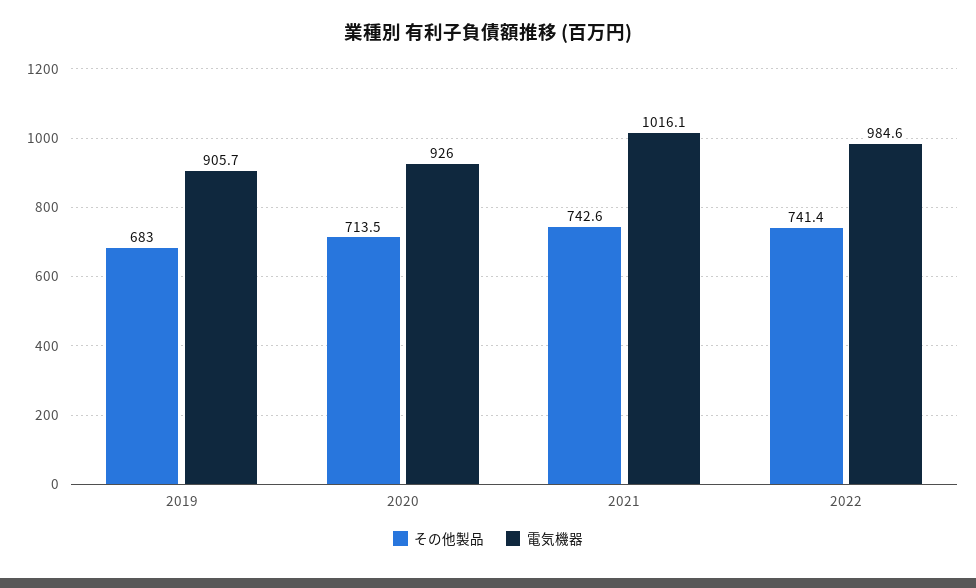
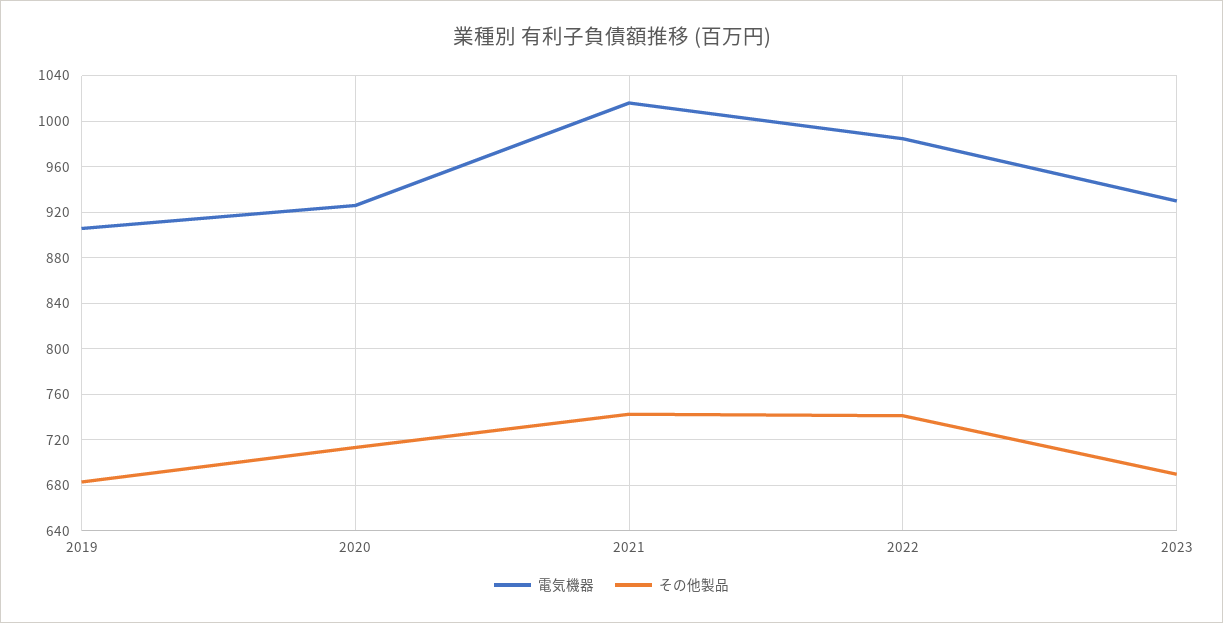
電気機器, 2023: none -> 930
その他製品, 2023: none -> 690

